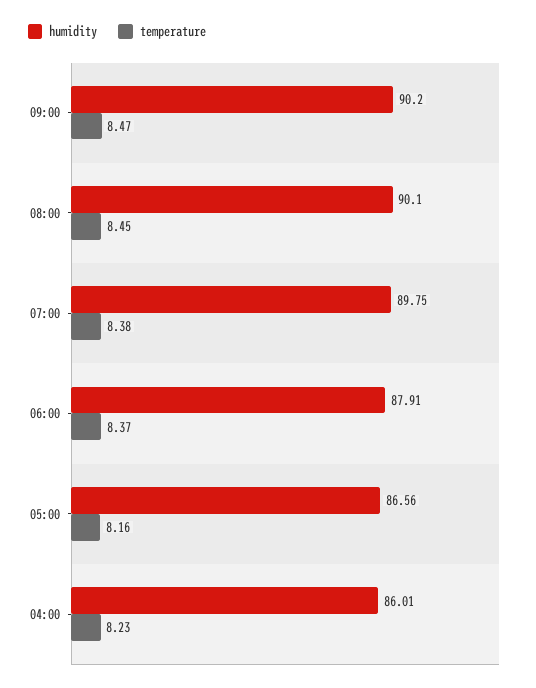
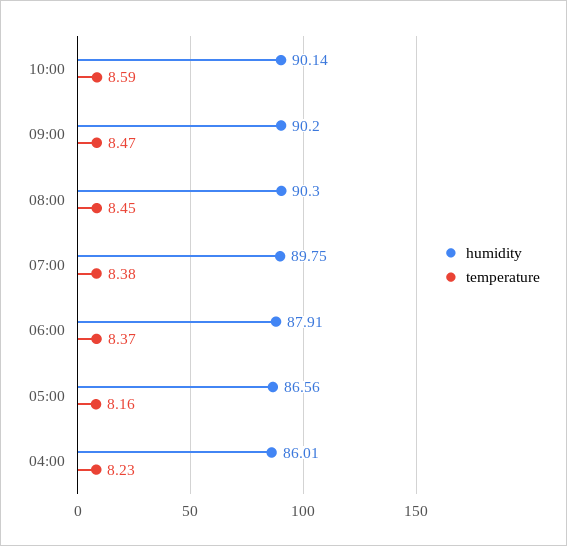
humidity, 08:00: 90.1 -> 90.3
humidity, 10:00: none -> 90.14
temperature, 10:00: none -> 8.59

